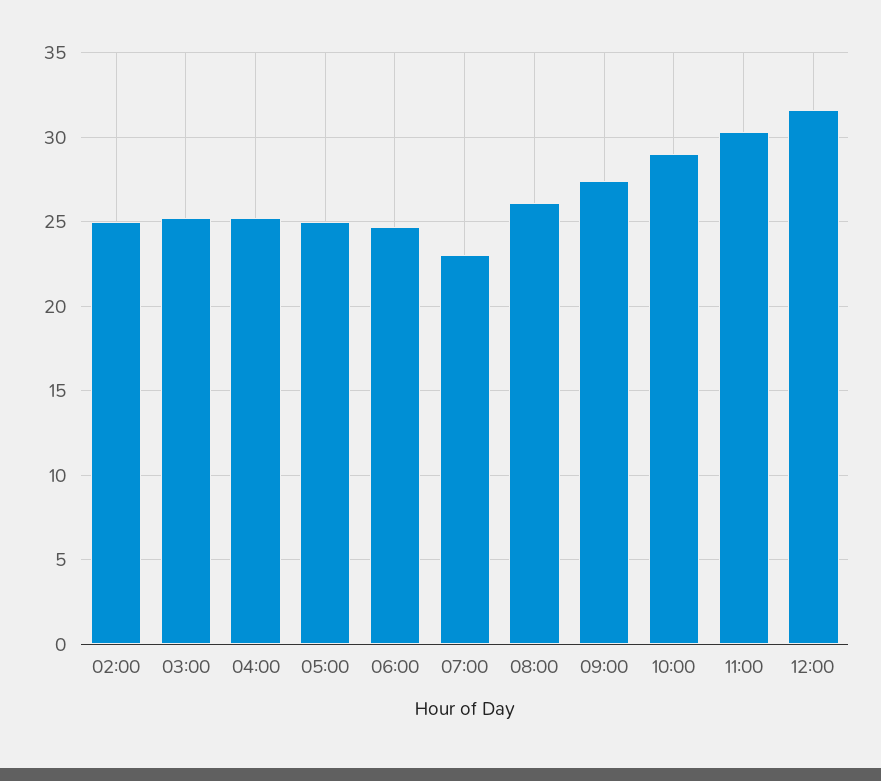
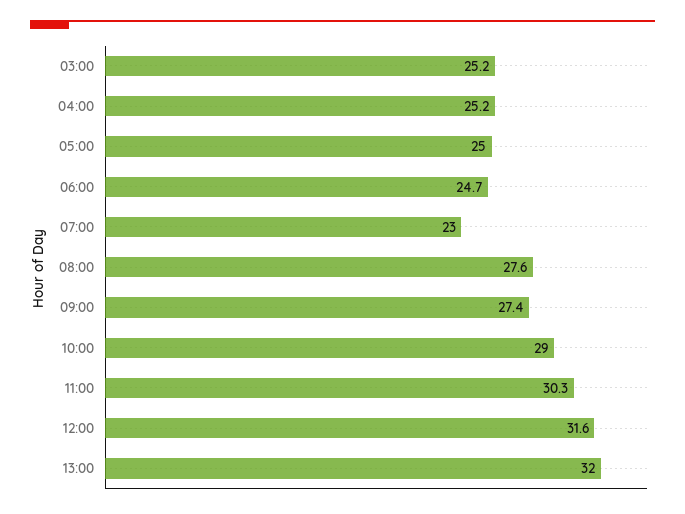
02:00: 25 -> none
08:00: 26 -> 27.6
13:00: none -> 32

